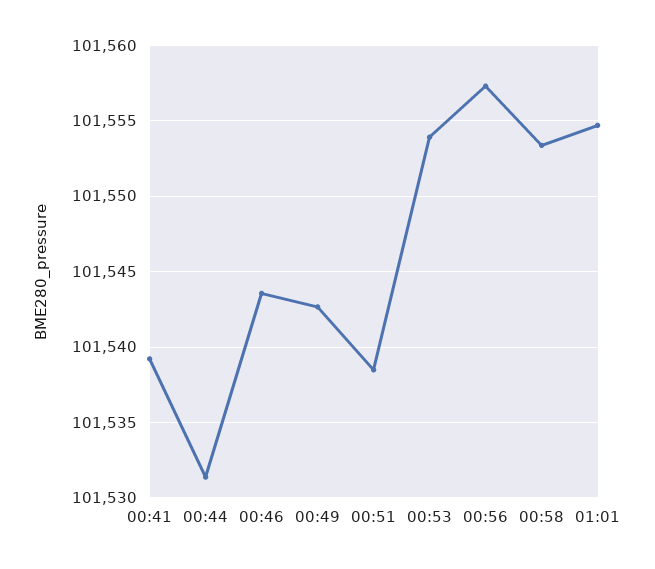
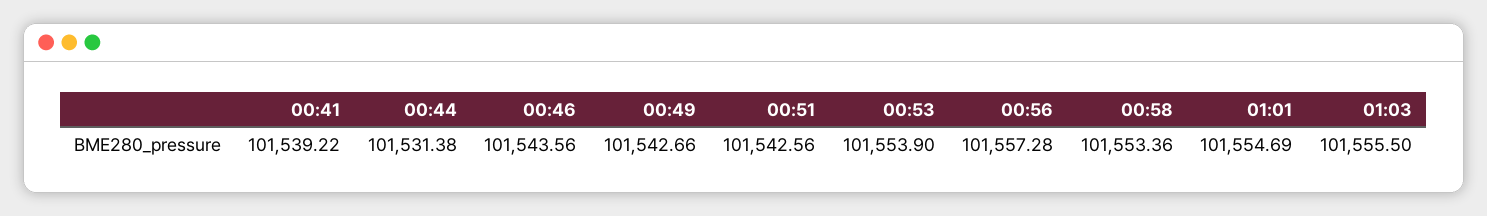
00:51: 101538.5 -> 101542.56
01:03: none -> 101555.5

